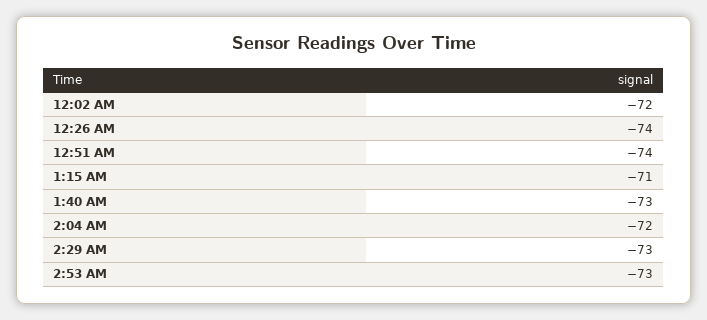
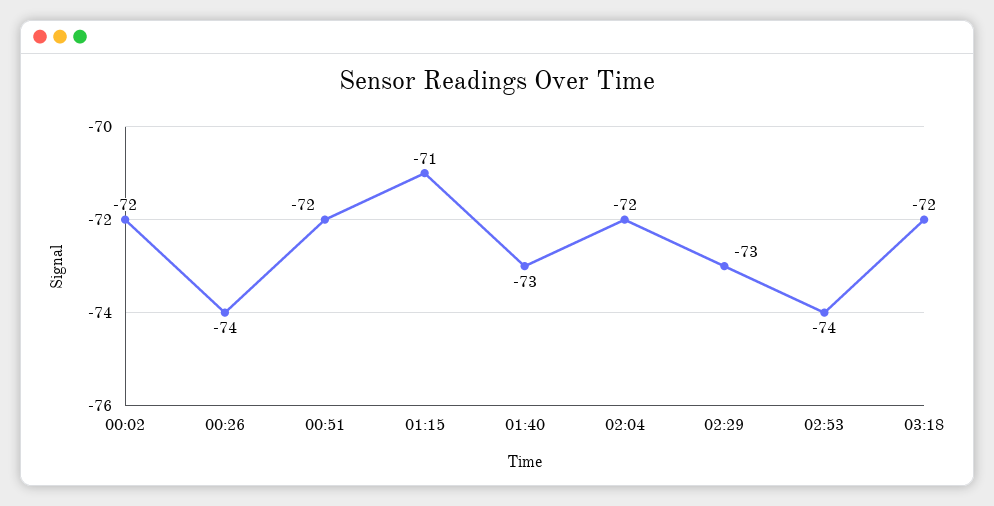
12:51 AM: -74 -> -72
2:53 AM: -73 -> -74
03:18: none -> -72

